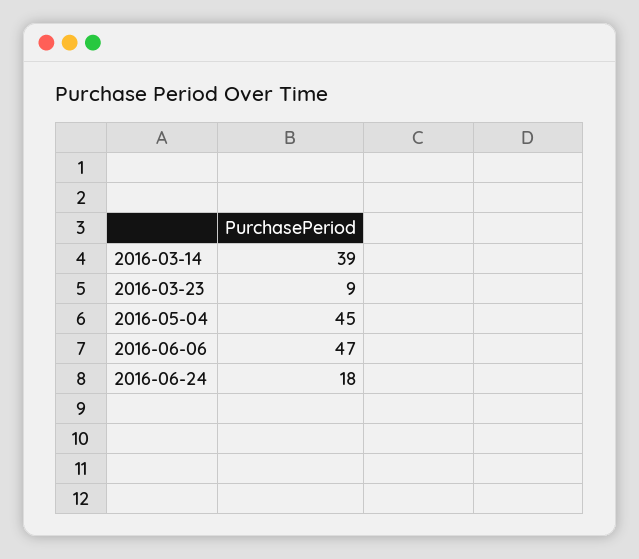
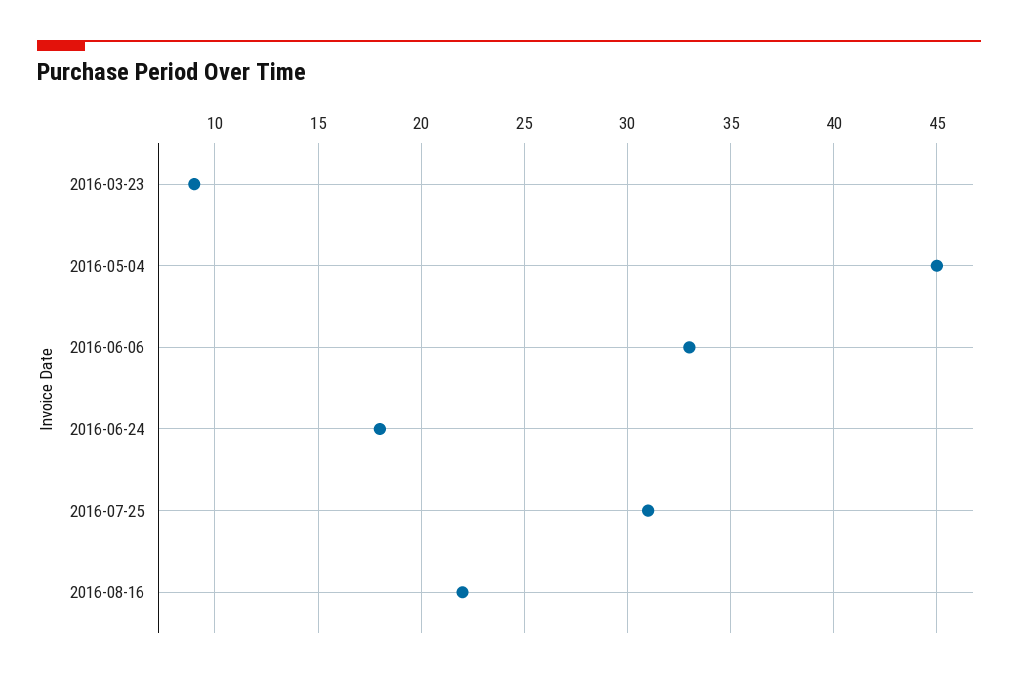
2016-03-14: 39 -> none
2016-06-06: 47 -> 33
2016-07-25: none -> 31
2016-08-16: none -> 22

